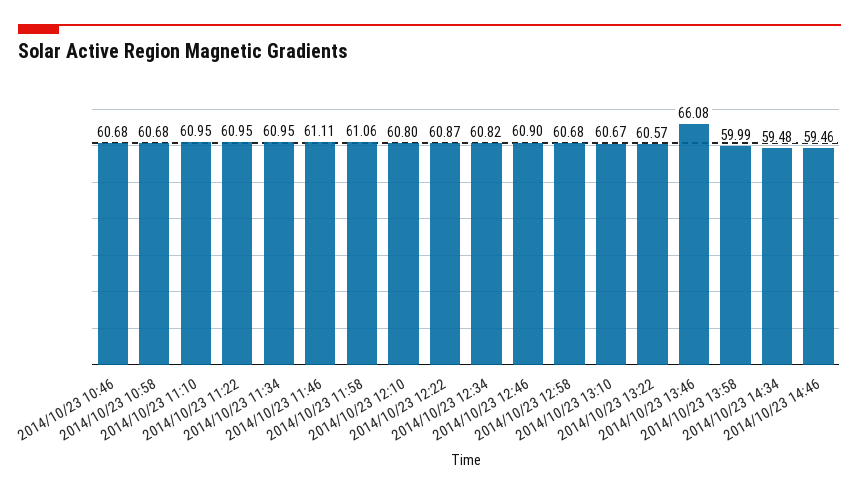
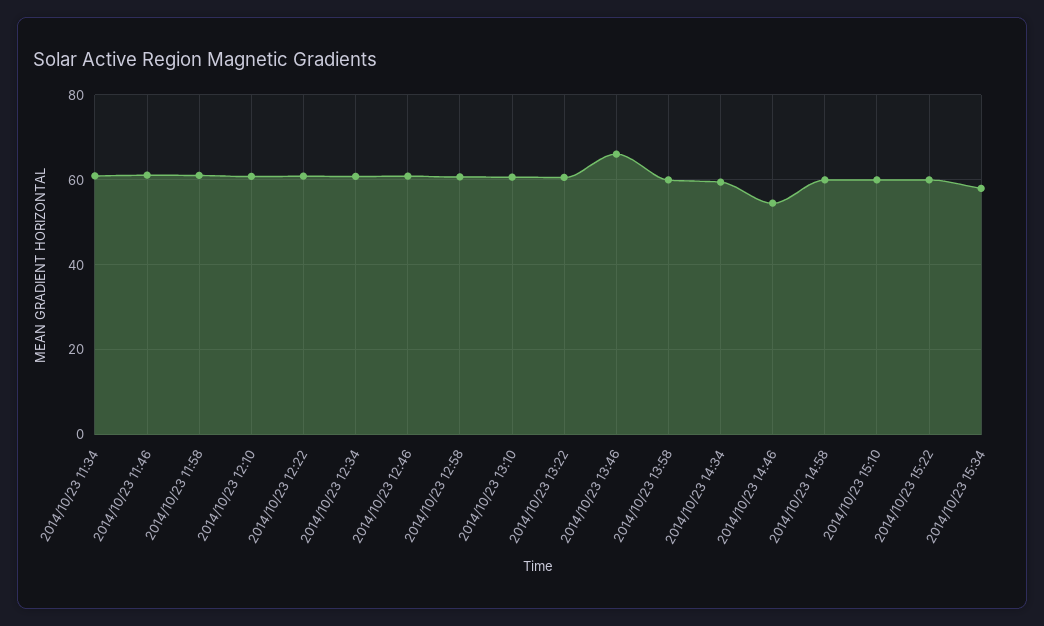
2014/10/23 10:46: 60.68 -> none
2014/10/23 10:58: 60.68 -> none
2014/10/23 11:10: 60.95 -> none
2014/10/23 11:22: 60.95 -> none
2014/10/23 14:46: 59.46 -> 54
2014/10/23 14:58: none -> 60
2014/10/23 15:10: none -> 60
2014/10/23 15:22: none -> 60
2014/10/23 15:34: none -> 58

